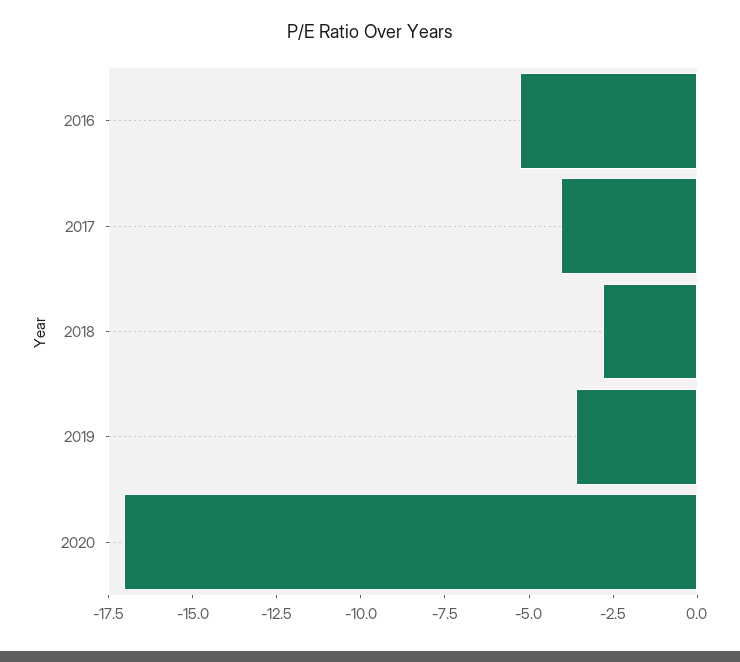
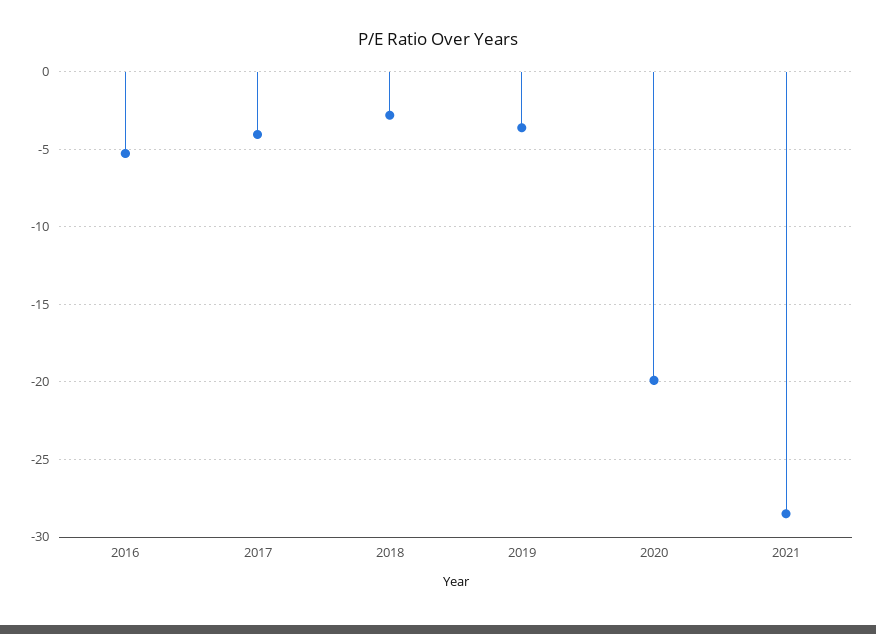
2020: -17 -> -20
2021: none -> -28.5

